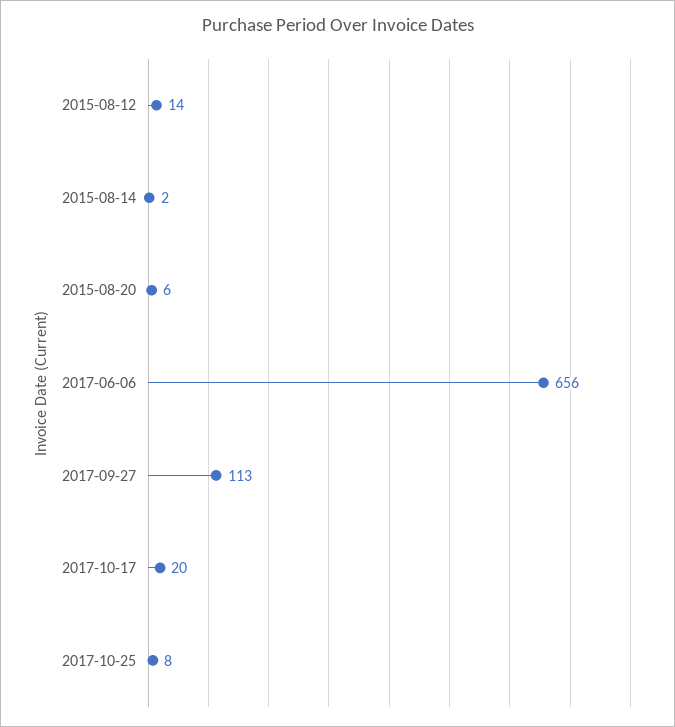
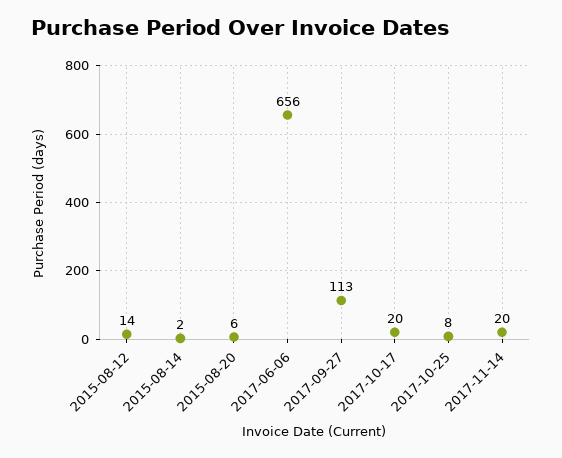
2017-11-14: none -> 20

